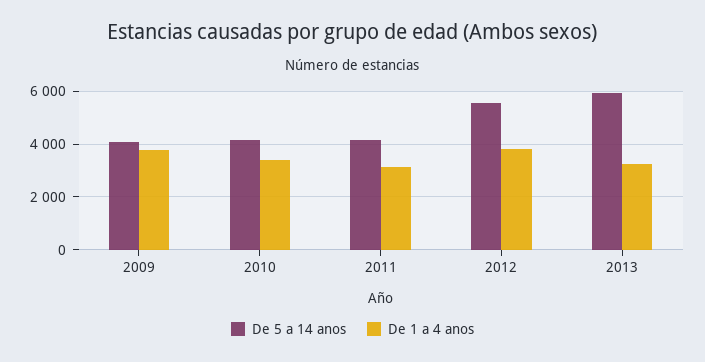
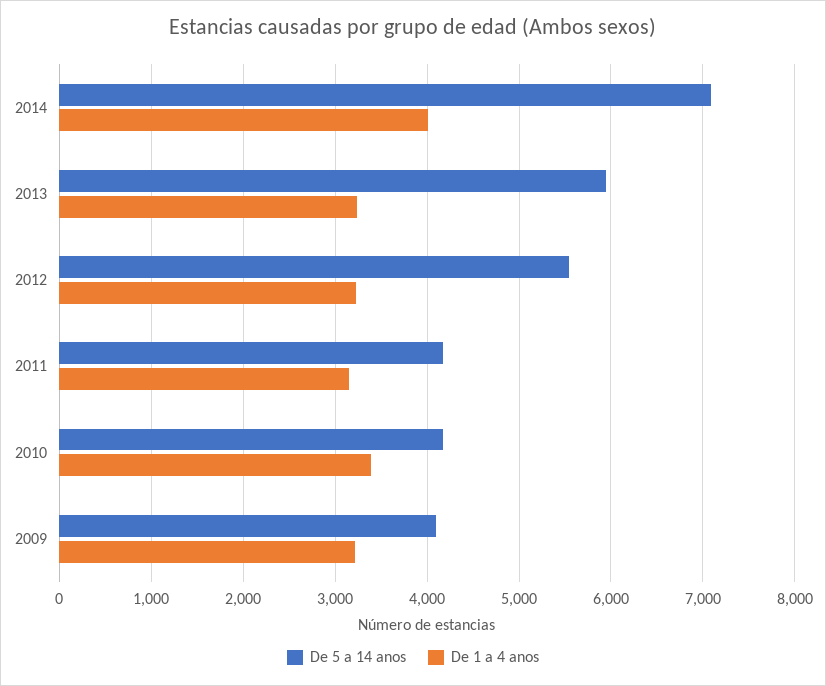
De 1 a 4 anos, 2009: 3750 -> 3200
De 1 a 4 anos, 2012: 3750 -> 3200
De 5 a 14 anos, 2014: none -> 7100
De 1 a 4 anos, 2014: none -> 4000

